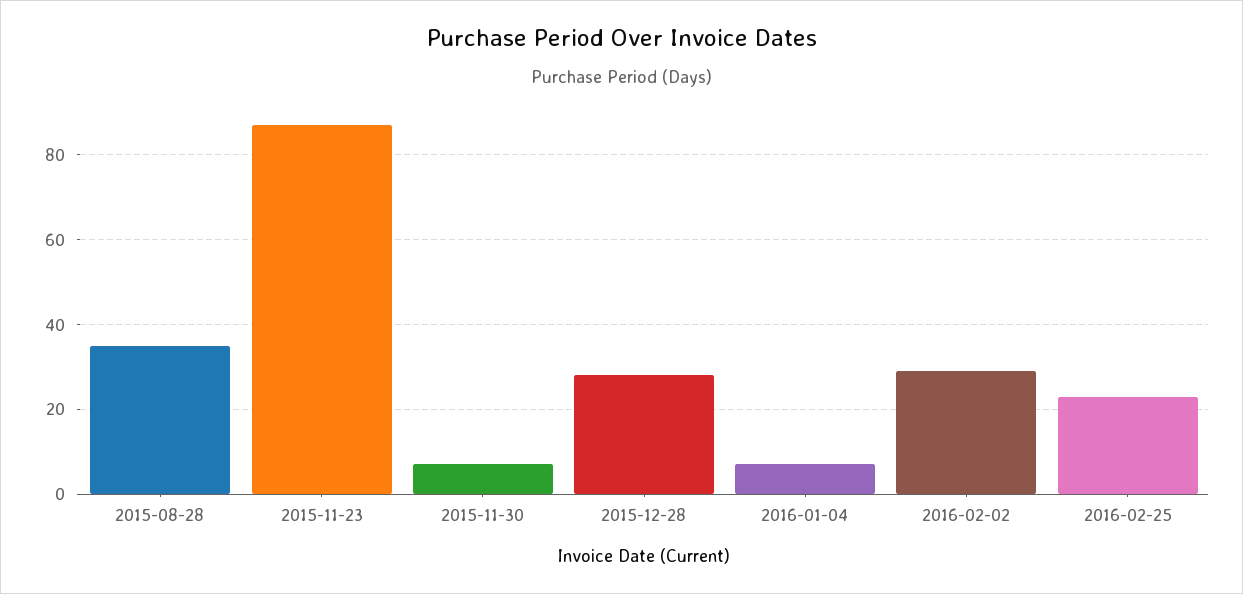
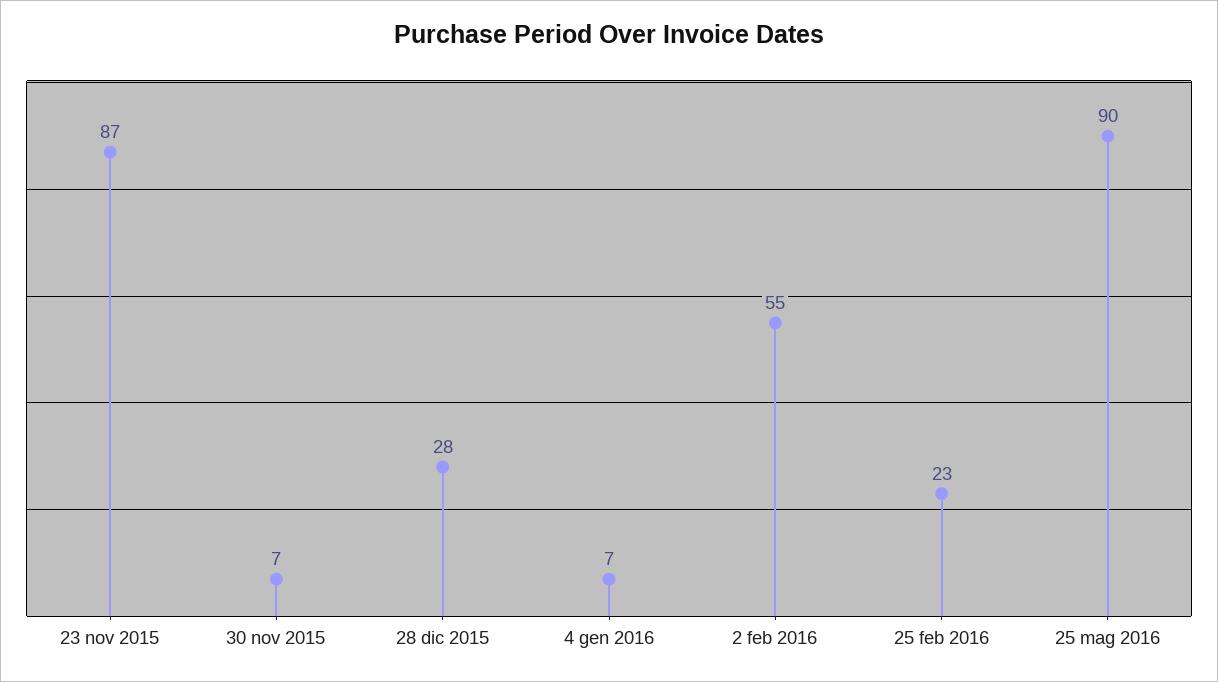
2015-08-28: 35 -> none
2016-02-02: 30 -> 55
25 mag 2016: none -> 90

